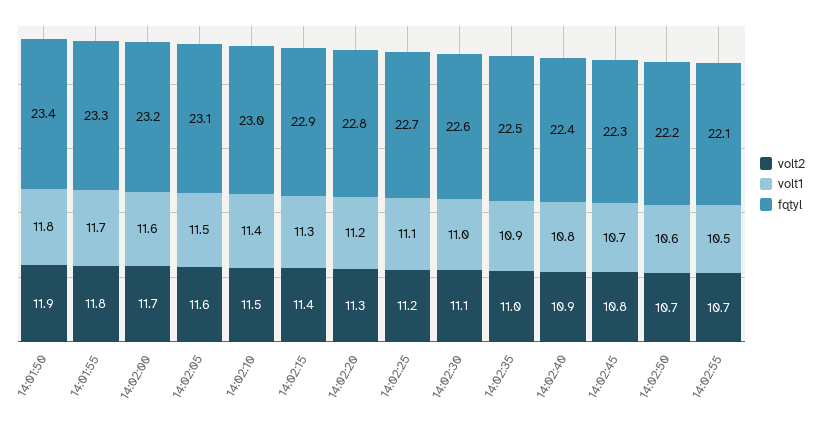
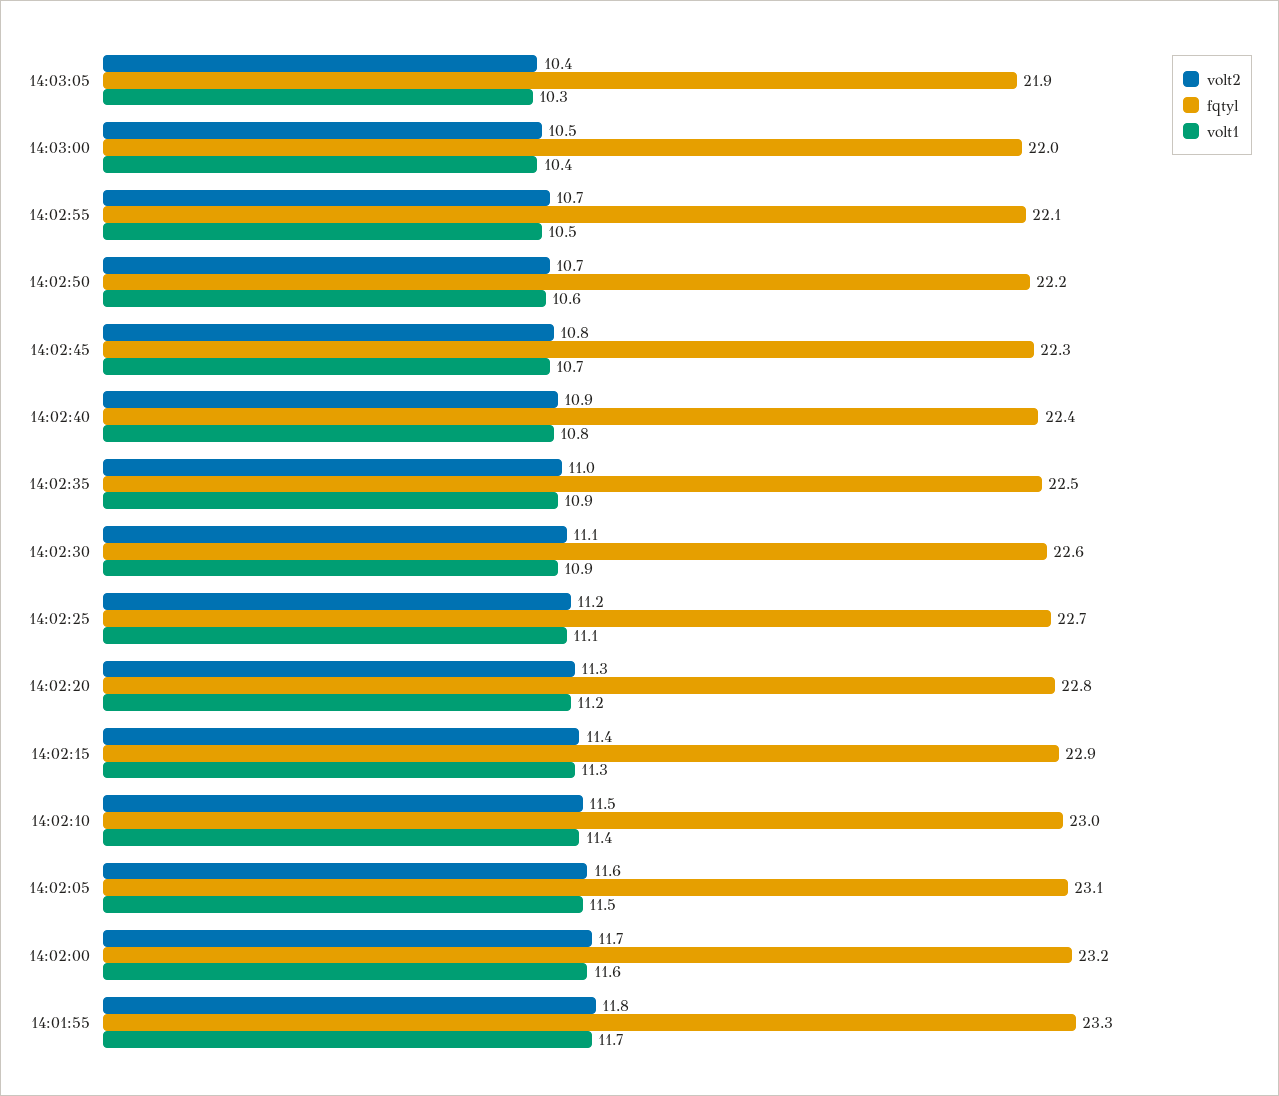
volt2, 14:01:50: 11.9 -> none
volt1, 14:01:50: 11.8 -> none
fqtyl, 14:01:50: 23.4 -> none
volt1, 14:02:30: 11 -> 10.9
volt2, 14:03:05: none -> 10.4
fqtyl, 14:03:05: none -> 21.9
volt1, 14:03:05: none -> 10.3
volt2, 14:03:00: none -> 10.5
fqtyl, 14:03:00: none -> 22
volt1, 14:03:00: none -> 10.4

